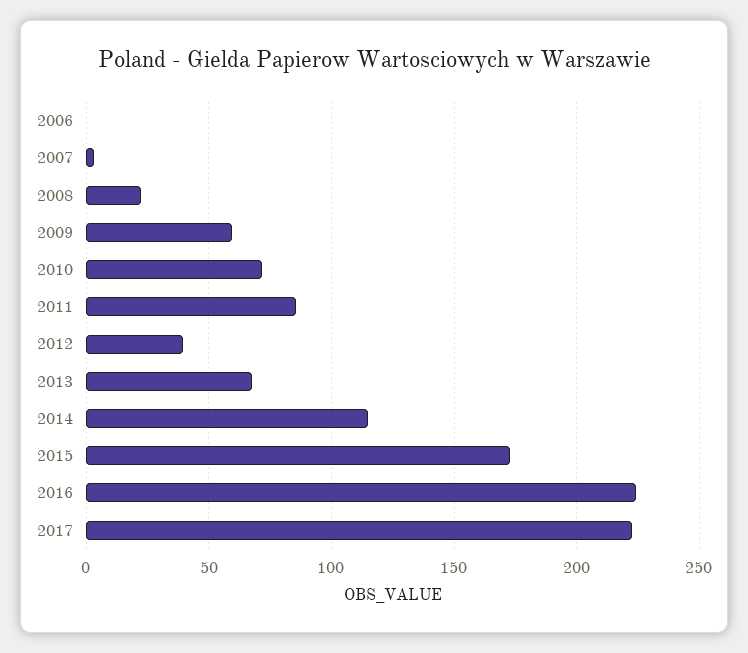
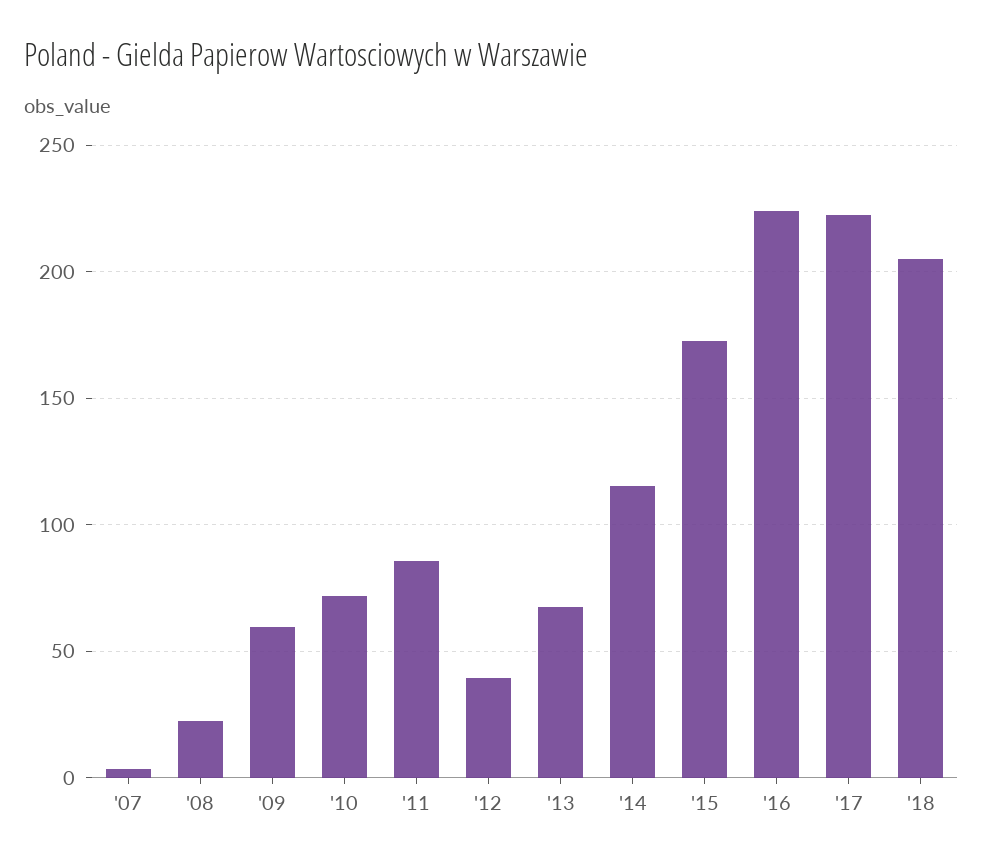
2006: 0 -> none
'18: none -> 205

